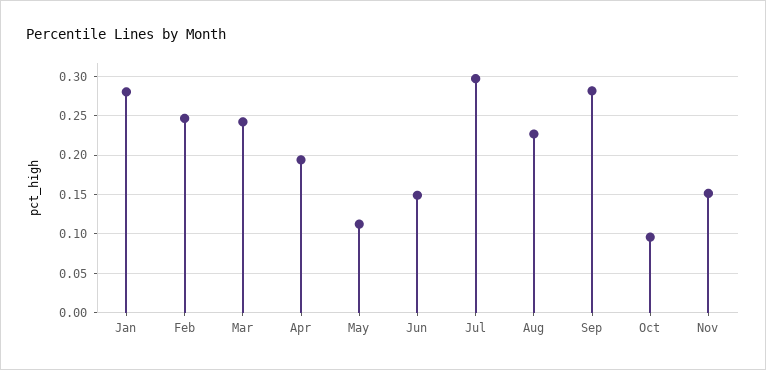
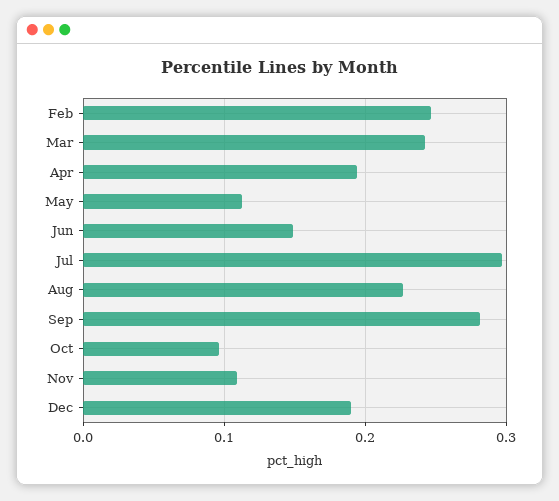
Jan: 0.28 -> none
Nov: 0.15 -> 0.11
Dec: none -> 0.19

